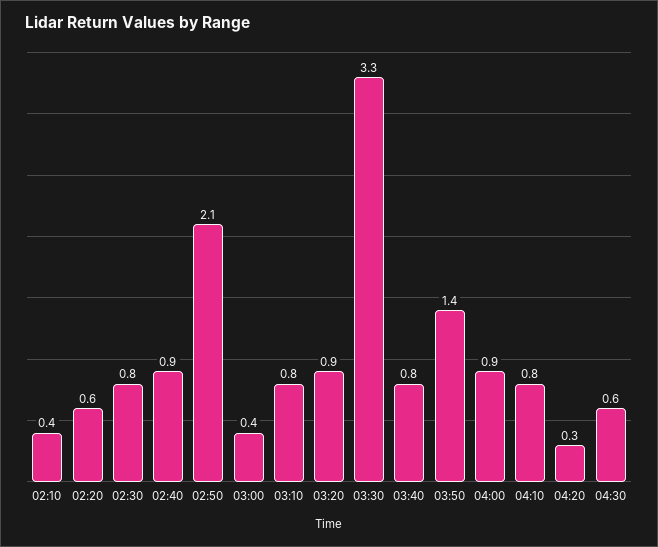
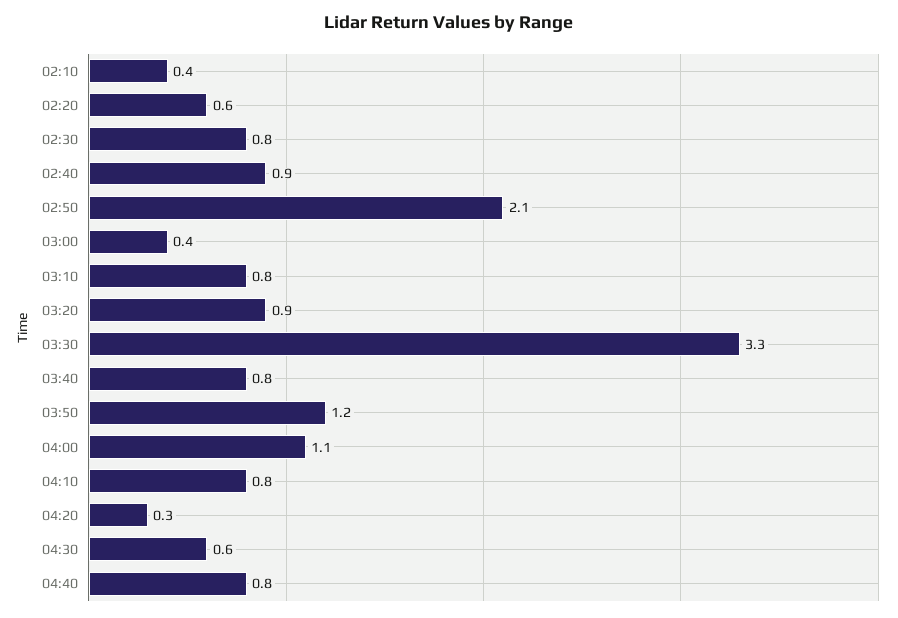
03:50: 1.4 -> 1.2
04:00: 0.9 -> 1.1
04:40: none -> 0.8

